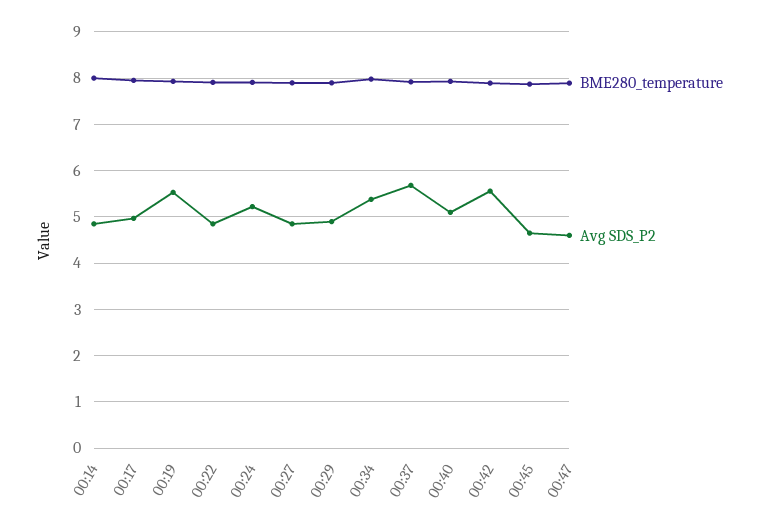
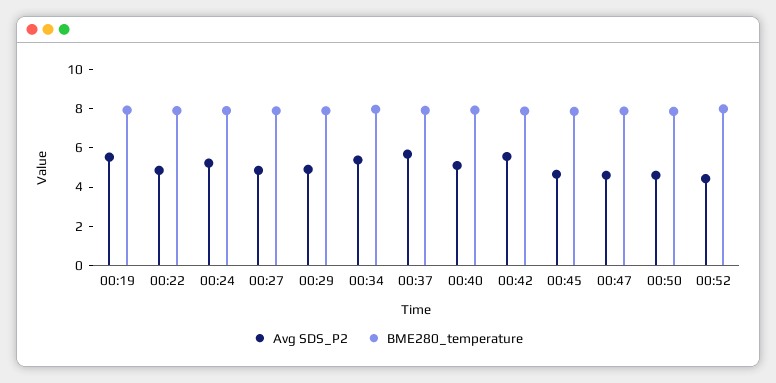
BME280_temperature, 00:14: 8 -> none
Avg SDS_P2, 00:14: 4.8 -> none
BME280_temperature, 00:17: 8 -> none
Avg SDS_P2, 00:17: 5 -> none
Avg SDS_P2, 00:50: none -> 4.5
BME280_temperature, 00:50: none -> 8
Avg SDS_P2, 00:52: none -> 4.5
BME280_temperature, 00:52: none -> 8

